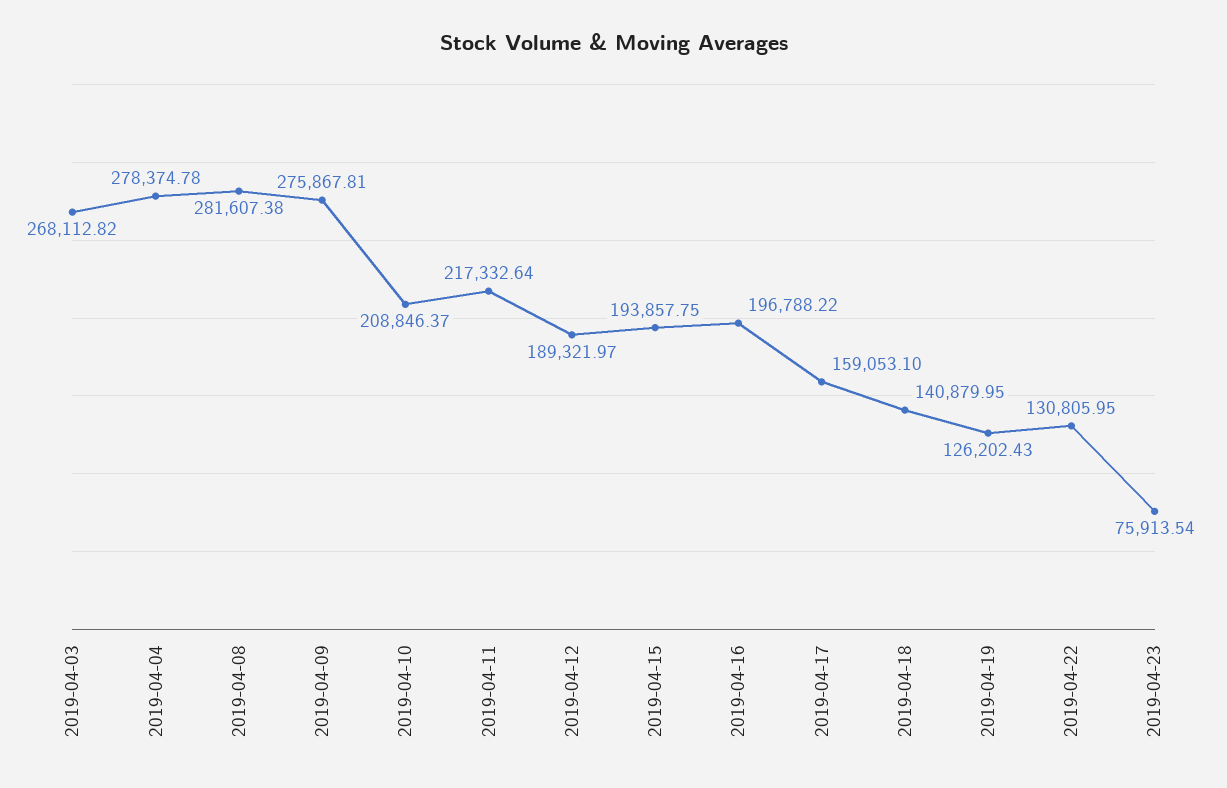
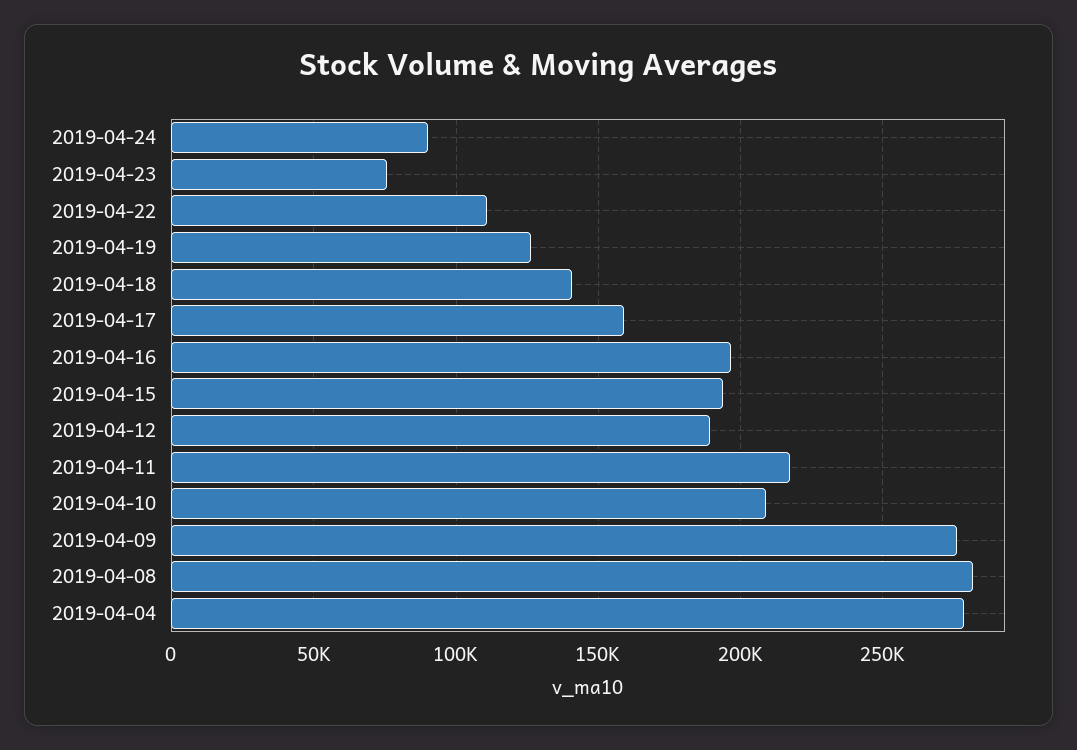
2019-04-03: 268112.82 -> none
2019-04-22: 130805.95 -> 110000
2019-04-24: none -> 90000

